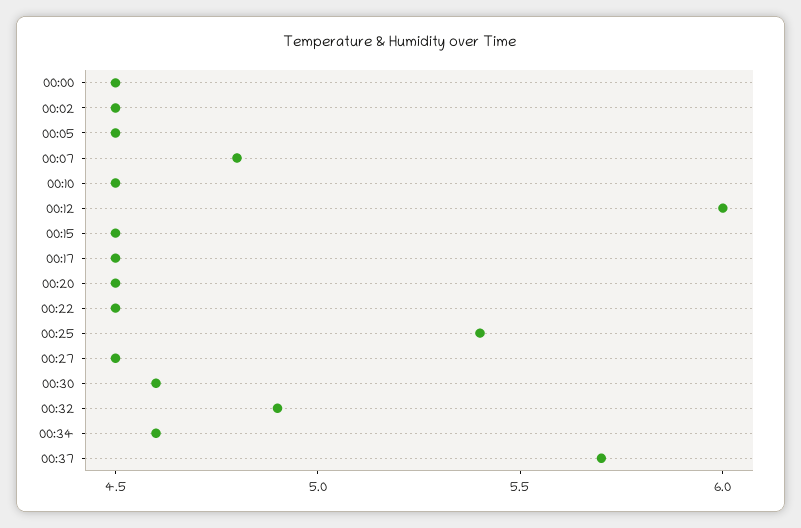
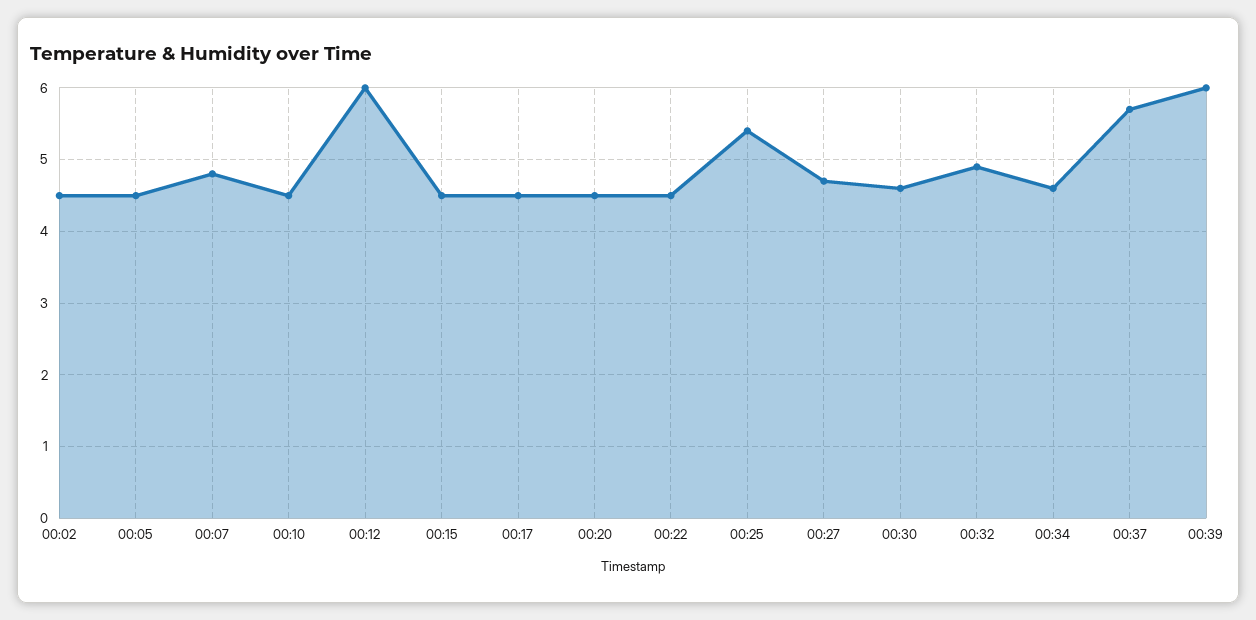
00:00: 4.5 -> none
00:27: 4.5 -> 4.7
00:39: none -> 6

